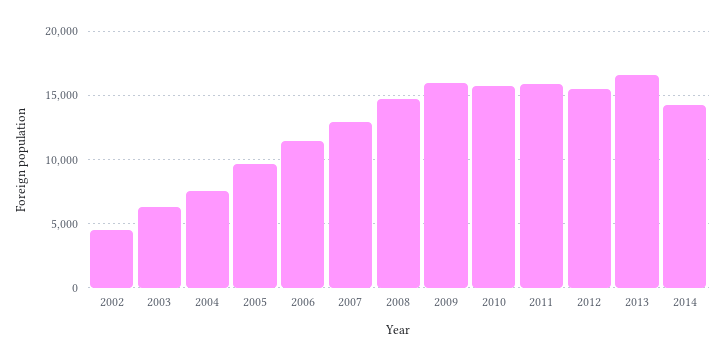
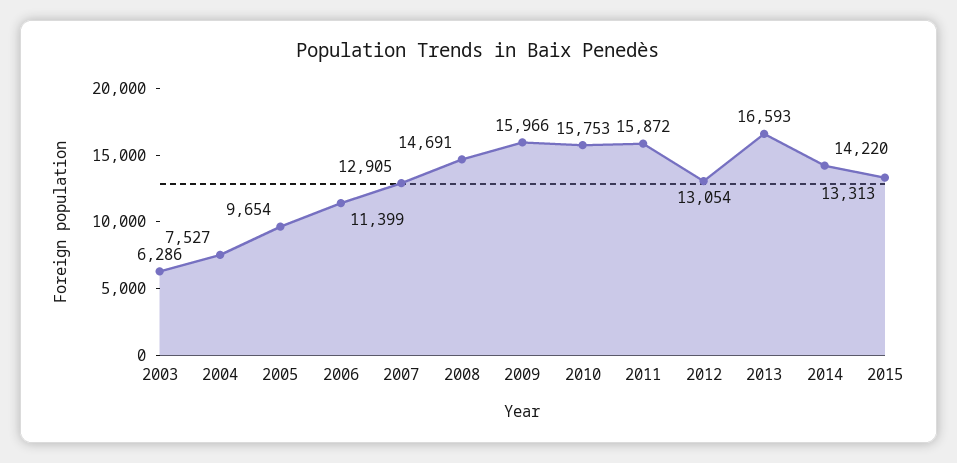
2002: 4500 -> none
2012: 15500 -> 13054
2015: none -> 13313

